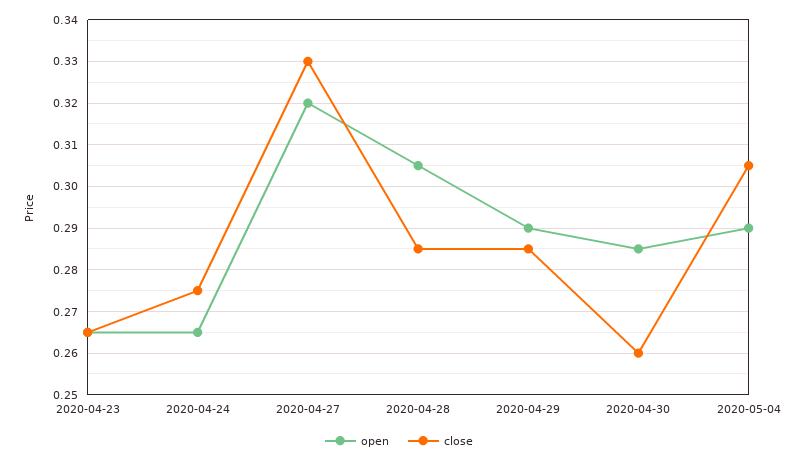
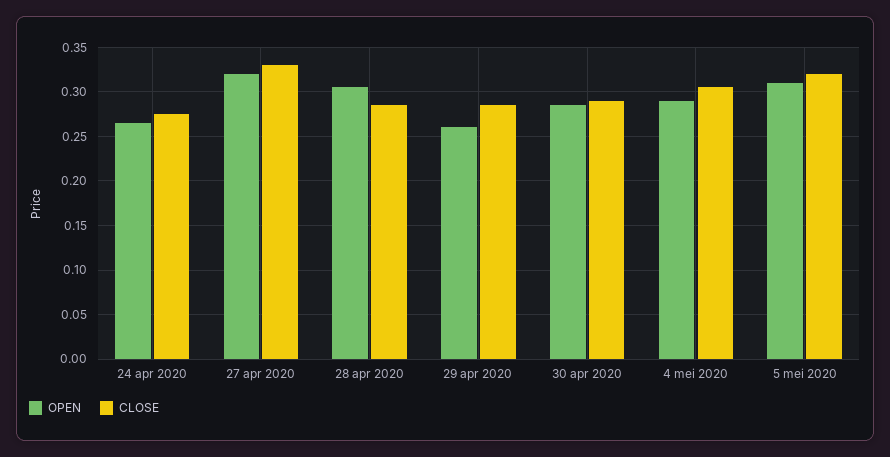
open, 2020-04-23: 0.265 -> none
close, 2020-04-23: 0.265 -> none
open, 2020-04-29: 0.29 -> 0.26
close, 2020-04-30: 0.26 -> 0.29
open, 5 mei 2020: none -> 0.31
close, 5 mei 2020: none -> 0.32

